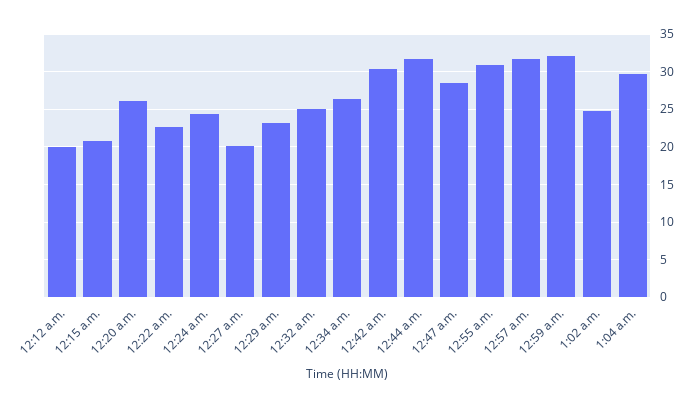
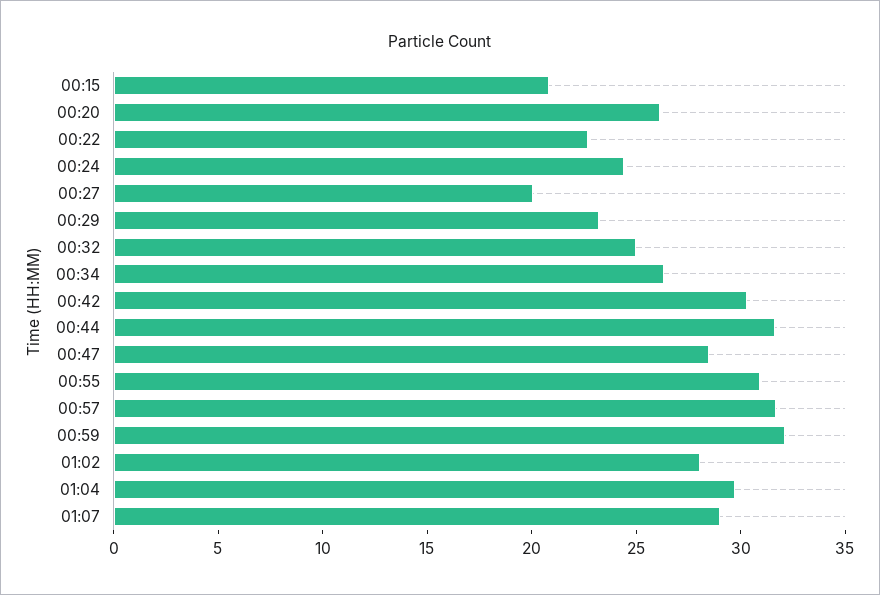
12:12 a.m.: 20 -> none
1:02 a.m.: 25 -> 28
01:07: none -> 29

